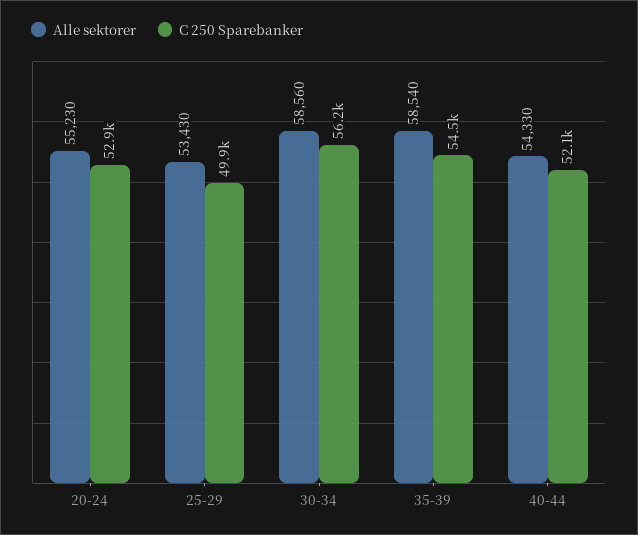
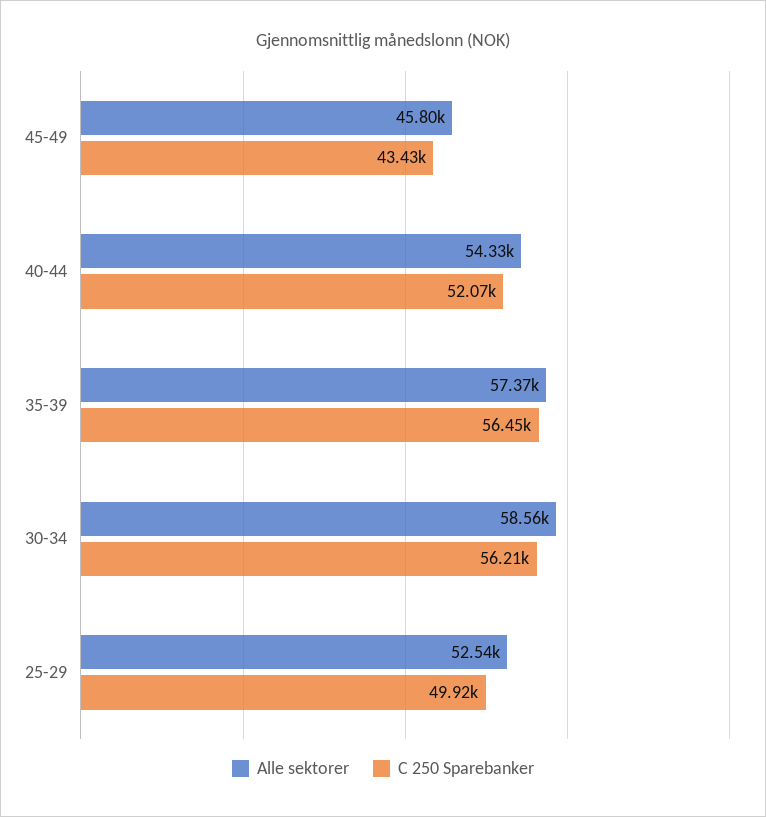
Alle sektorer, 20-24: 55230 -> none
C 250 Sparebanker, 20-24: 52900 -> none
Alle sektorer, 25-29: 53430 -> 52540
Alle sektorer, 35-39: 58540 -> 57370
C 250 Sparebanker, 35-39: 54500 -> 56450
Alle sektorer, 45-49: none -> 45800
C 250 Sparebanker, 45-49: none -> 43430

